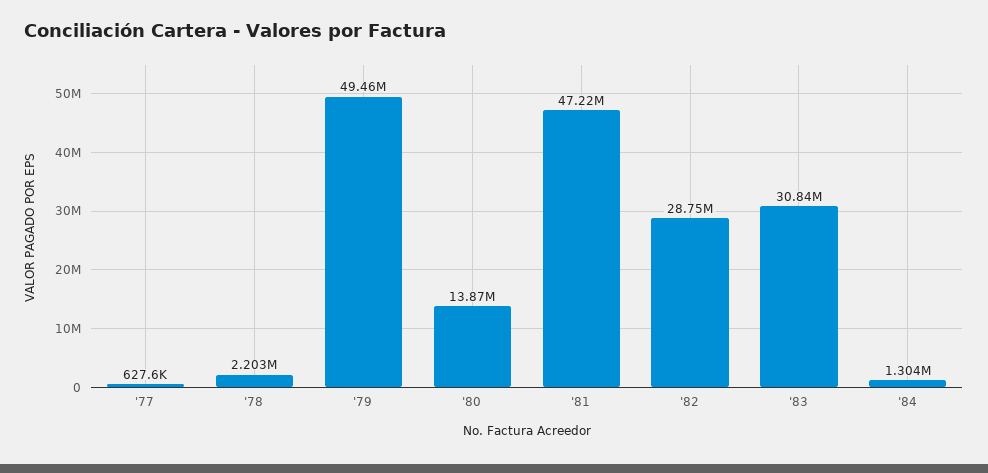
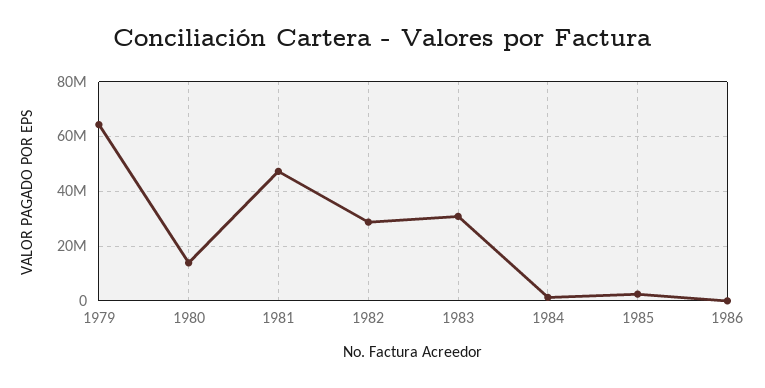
'77: 627600 -> none
'78: 2203000 -> none
'79: 49460000 -> 65000000
1985: none -> 2500000
1986: none -> 0

